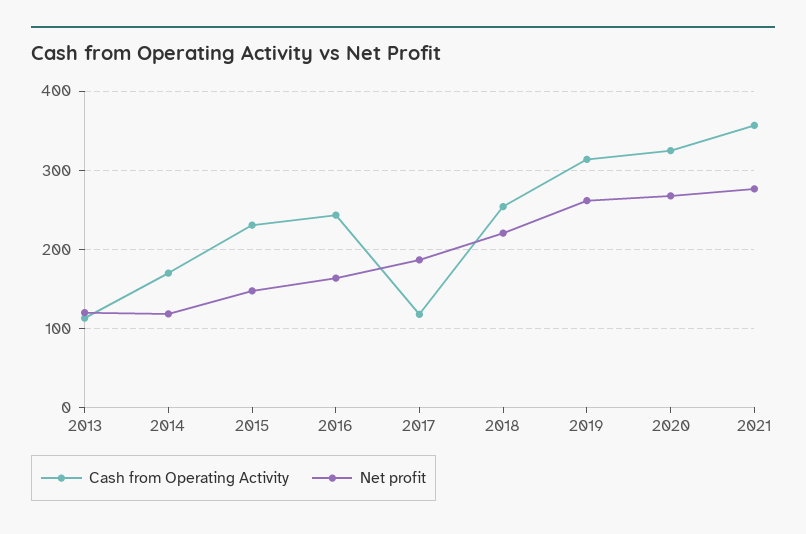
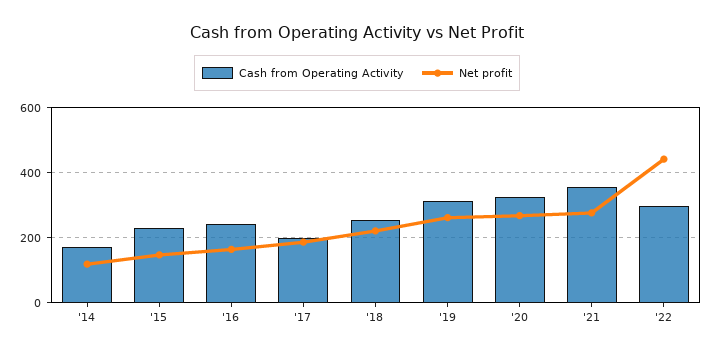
Cash from Operating Activity, 2013: 110 -> none
Net profit, 2013: 120 -> none
Cash from Operating Activity, 2017: 120 -> 200
Cash from Operating Activity, '22: none -> 300
Net profit, '22: none -> 440

